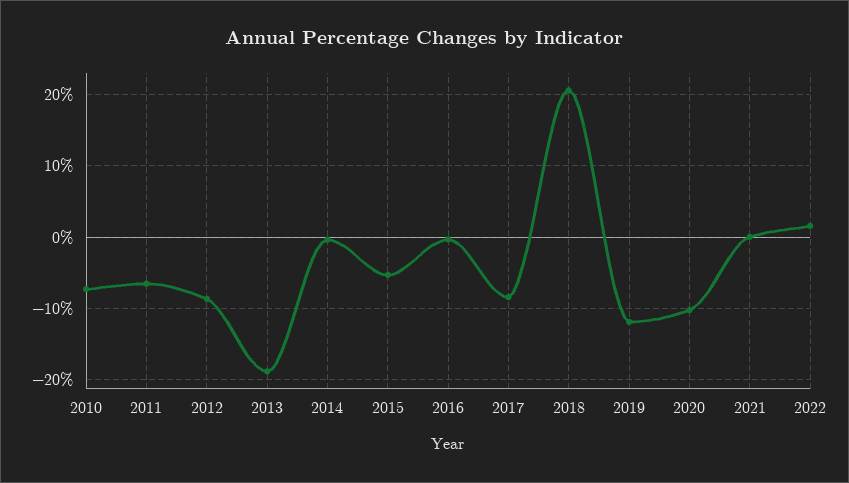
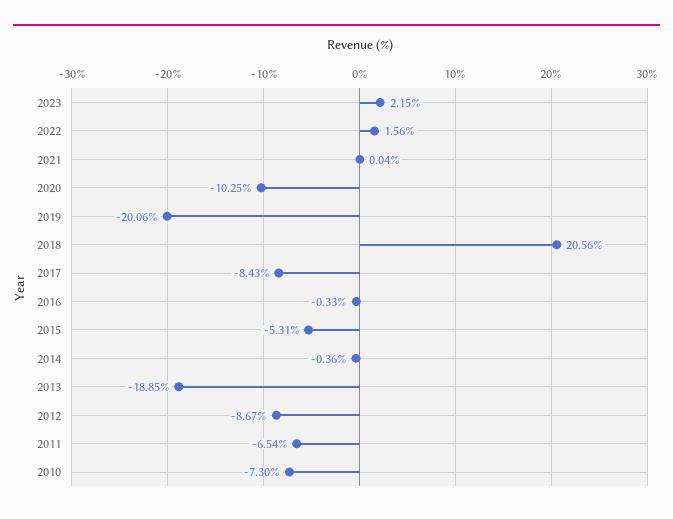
2019: -12 -> -20.06
2023: none -> 2.15

